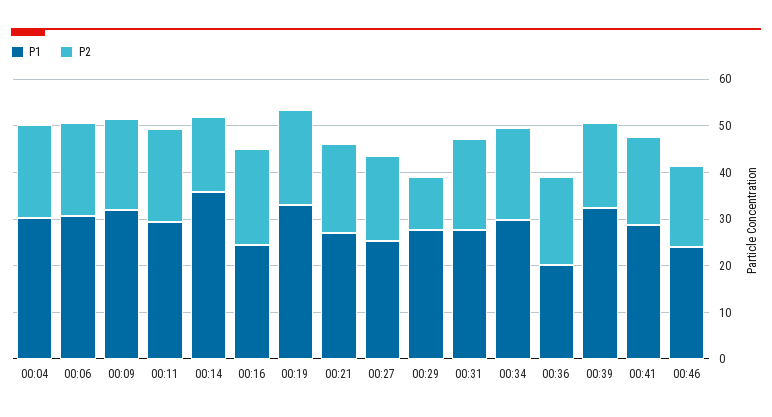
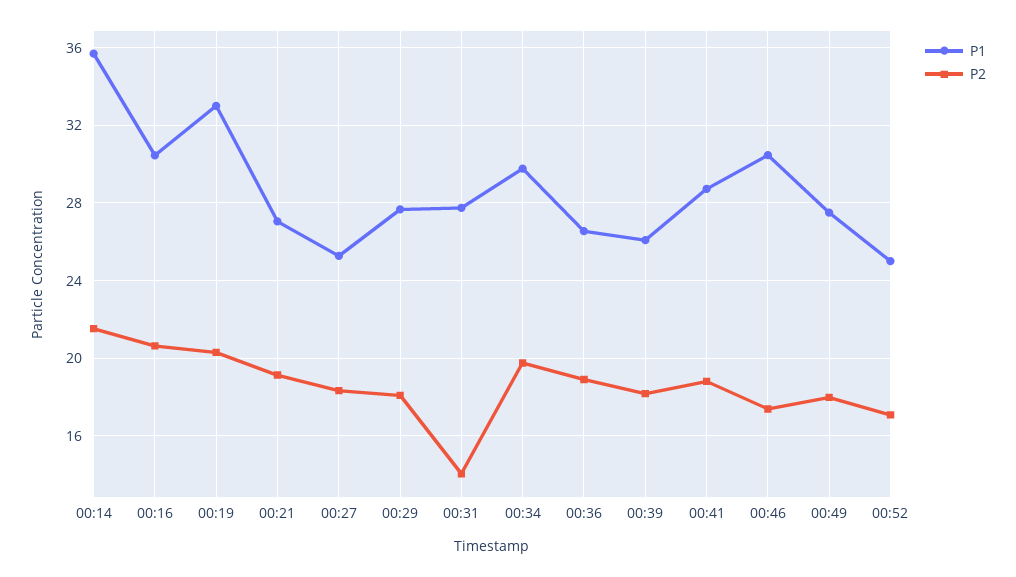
P1, 00:04: 30 -> none
P2, 00:04: 20 -> none
P1, 00:06: 30 -> none
P2, 00:06: 20 -> none
P1, 00:09: 32 -> none
P2, 00:09: 20 -> none
P1, 00:11: 30 -> none
P2, 00:11: 20 -> none
P2, 00:14: 16 -> 21.5
P1, 00:16: 24 -> 30.5
P2, 00:29: 12 -> 18
P2, 00:31: 20 -> 14
P1, 00:36: 20 -> 26.5
P1, 00:39: 32 -> 26
P1, 00:46: 24 -> 30.5
P1, 00:49: none -> 27.5
P2, 00:49: none -> 18
P1, 00:52: none -> 25
P2, 00:52: none -> 17

